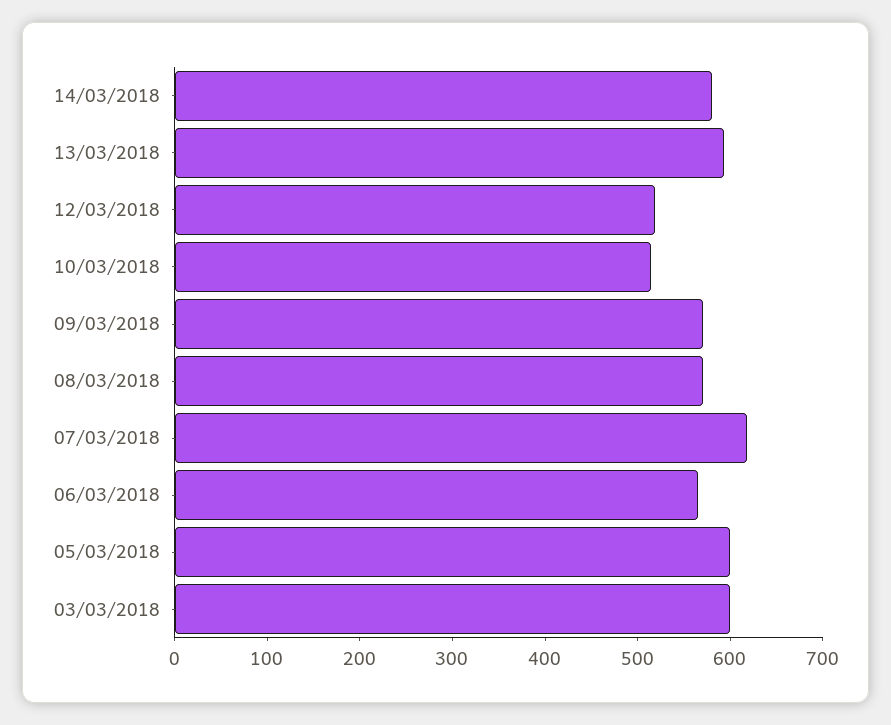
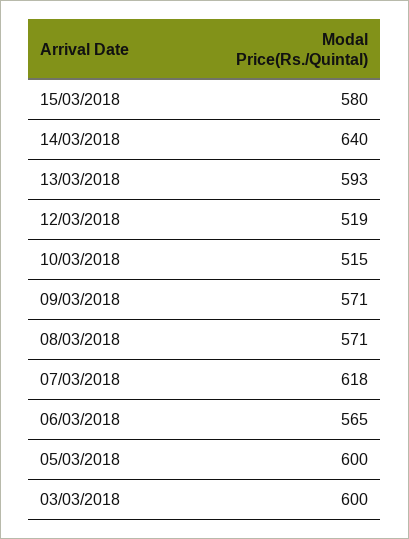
14/03/2018: 580 -> 640
15/03/2018: none -> 580

